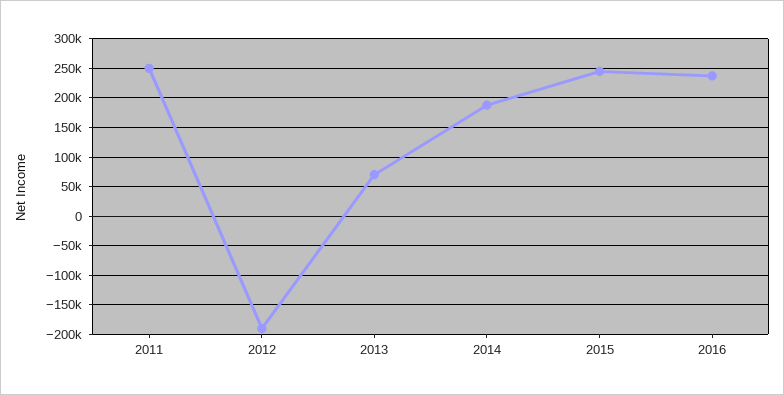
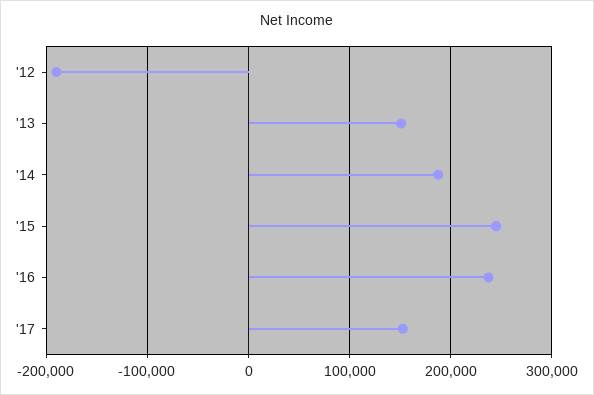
2011: 250000 -> none
2013: 75000 -> 150000
'17: none -> 150000

